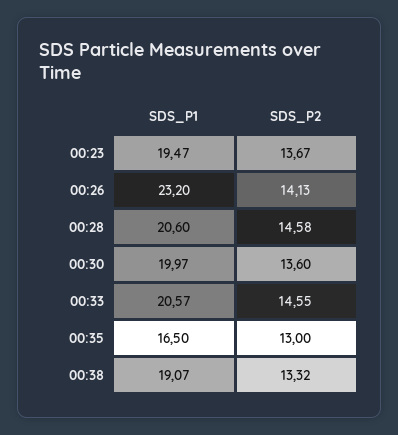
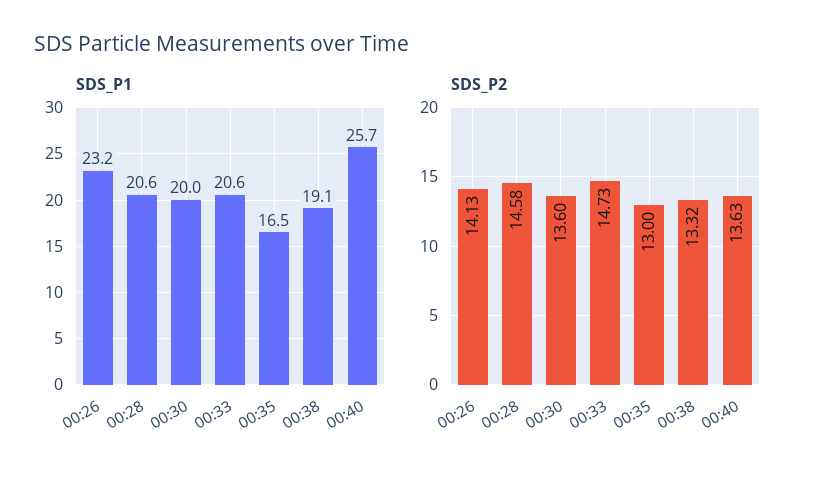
SDS_P1, 00:23: 19.47 -> none
SDS_P2, 00:23: 13.67 -> none
SDS_P2, 00:33: 14.55 -> 14.73
SDS_P1, 00:40: none -> 25.7
SDS_P2, 00:40: none -> 13.63

